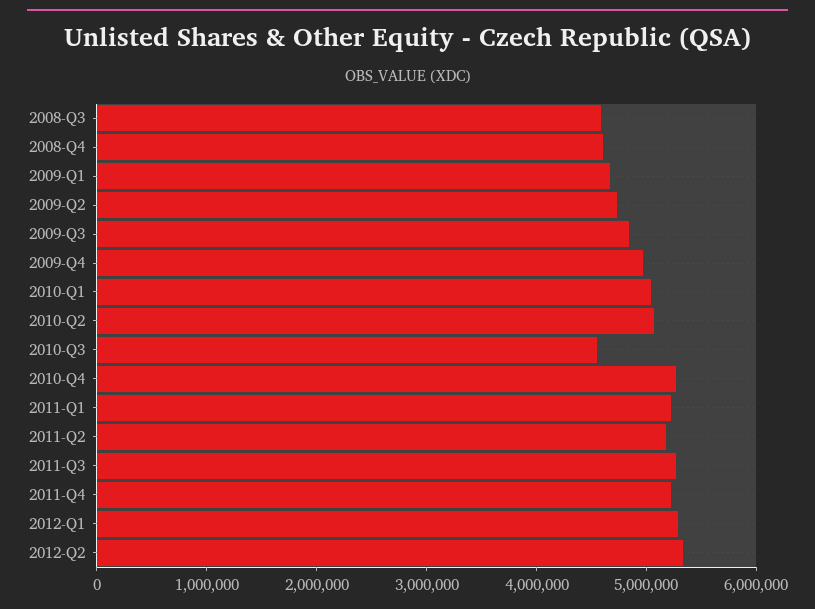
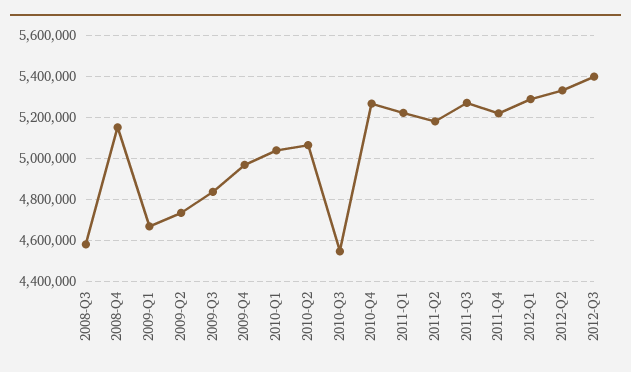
2008-Q4: 4600000 -> 5150000
2012-Q3: none -> 5400000

